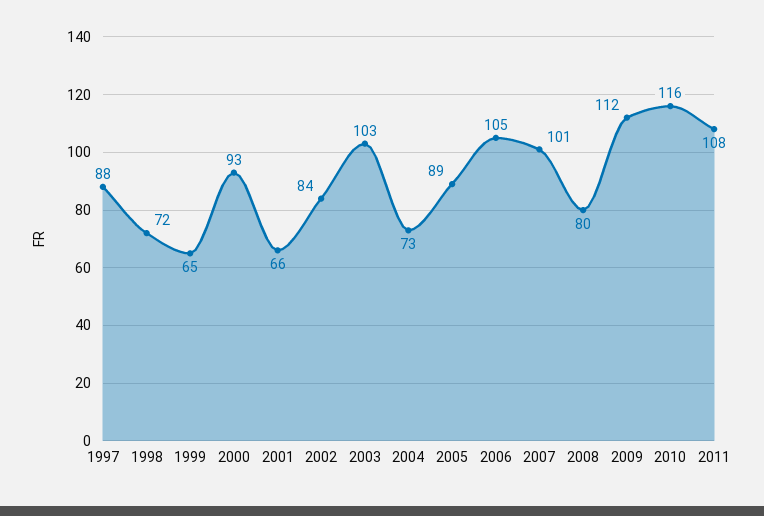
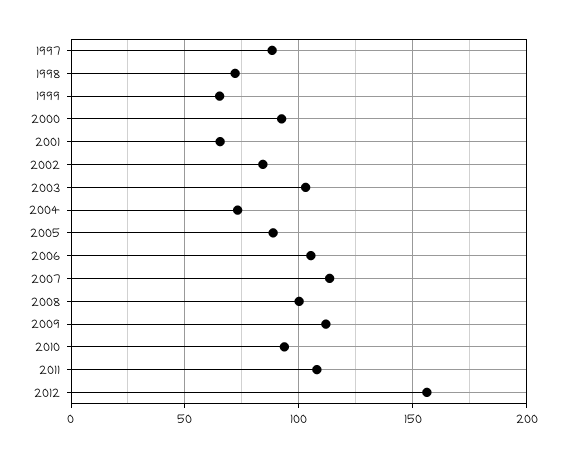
2007: 101 -> 115
2008: 80 -> 100
2010: 116 -> 95
2012: none -> 155

